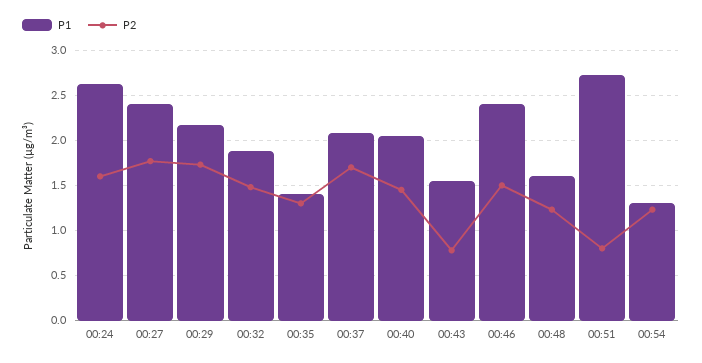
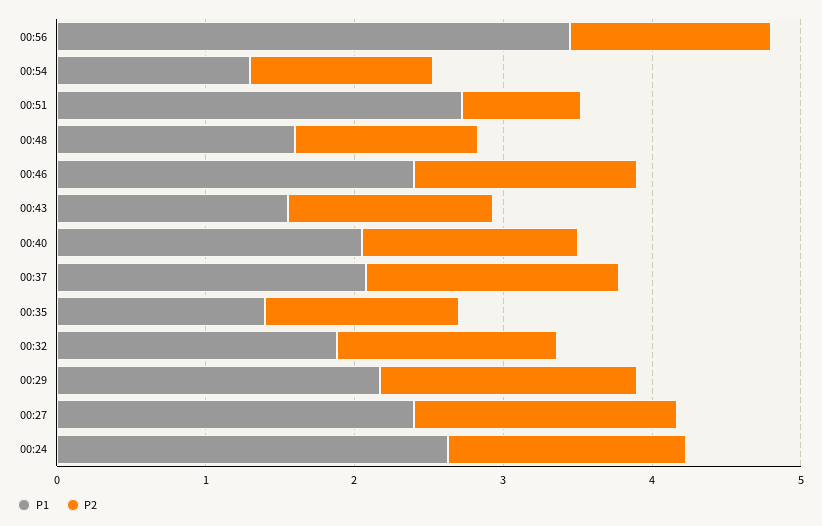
P2, 00:43: 0.8 -> 1.4
P1, 00:56: none -> 3.4
P2, 00:56: none -> 1.4

